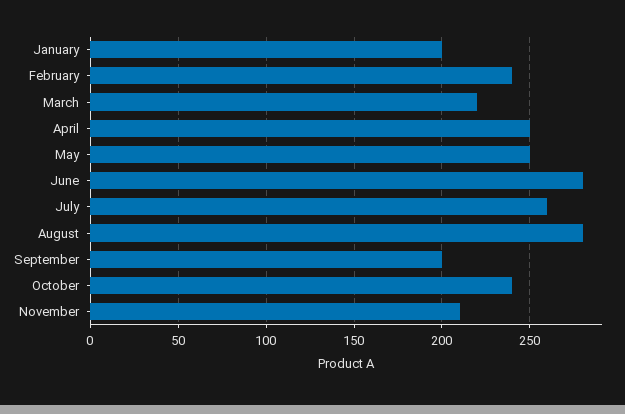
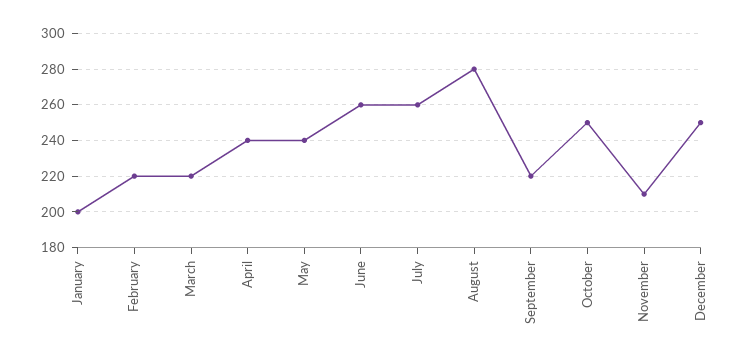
February: 240 -> 220
April: 250 -> 240
May: 250 -> 240
June: 280 -> 260
September: 200 -> 220
October: 240 -> 250
December: none -> 250

